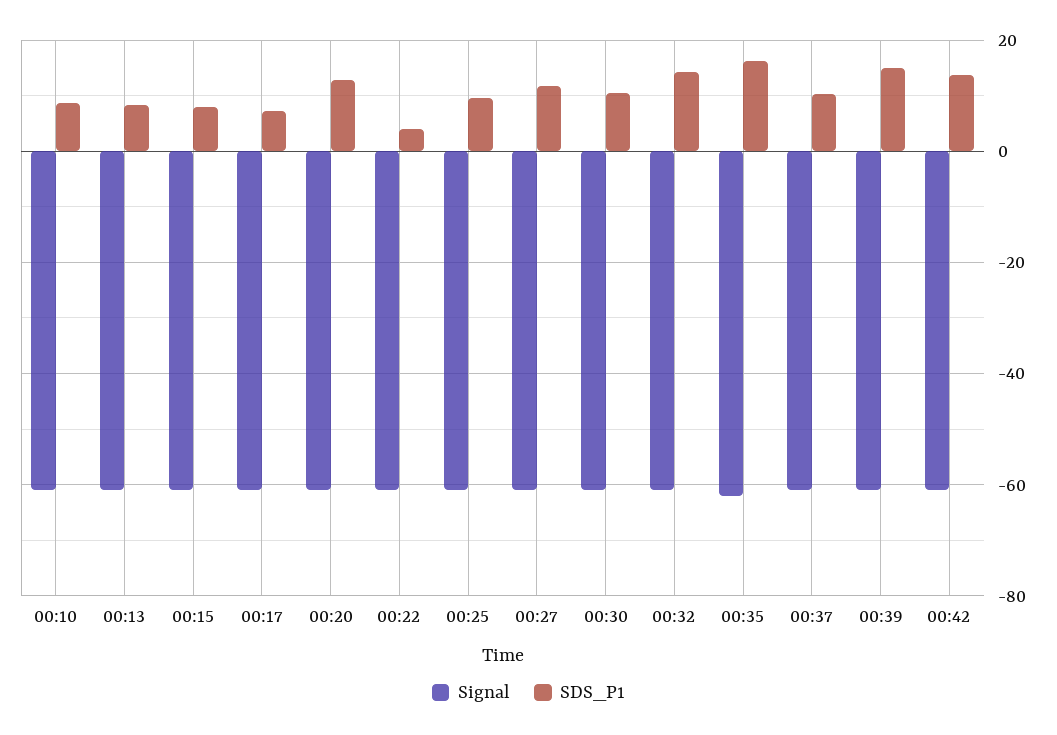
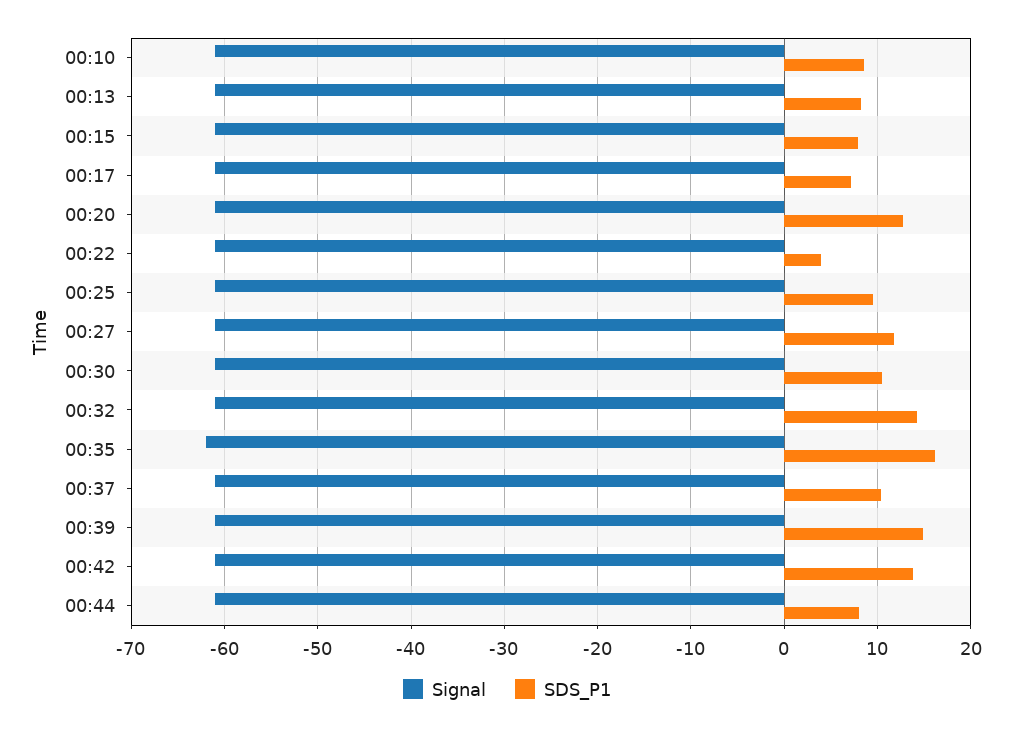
Signal, 00:44: none -> -61
SDS_P1, 00:44: none -> 8

